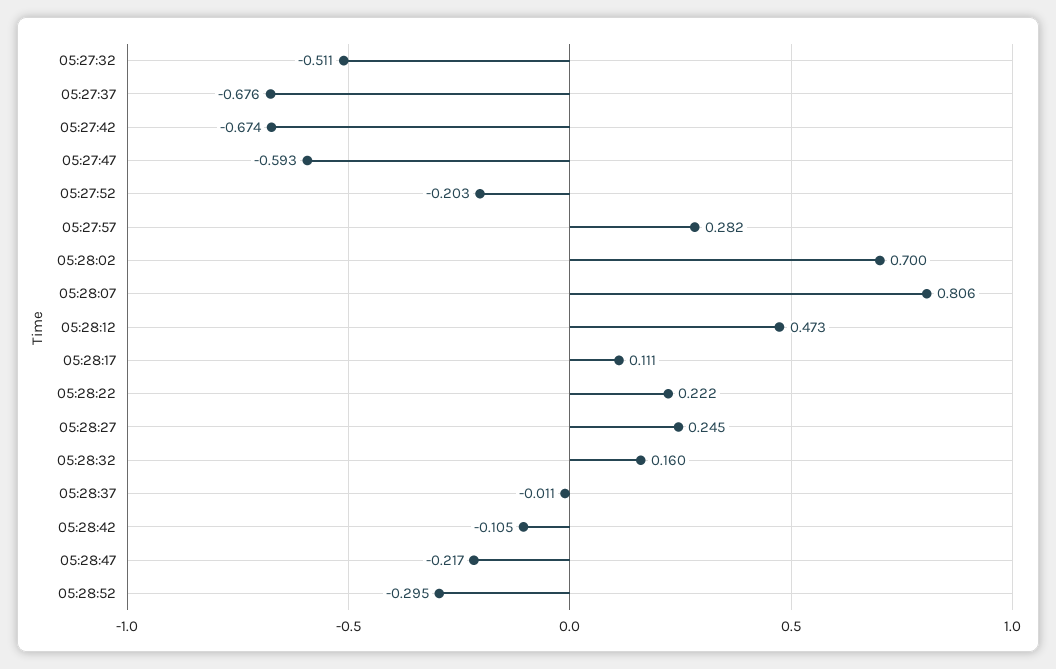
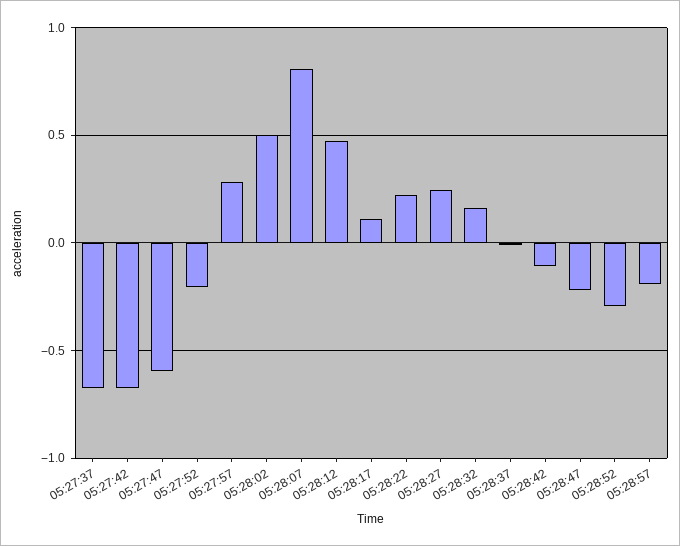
05:27:32: -0.511 -> none
05:28:02: 0.7 -> 0.5
05:28:57: none -> -0.2

